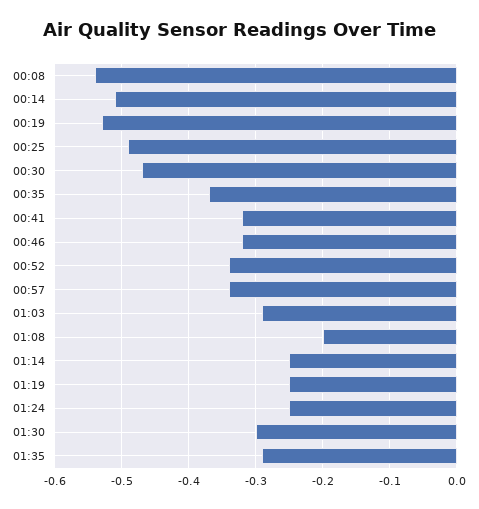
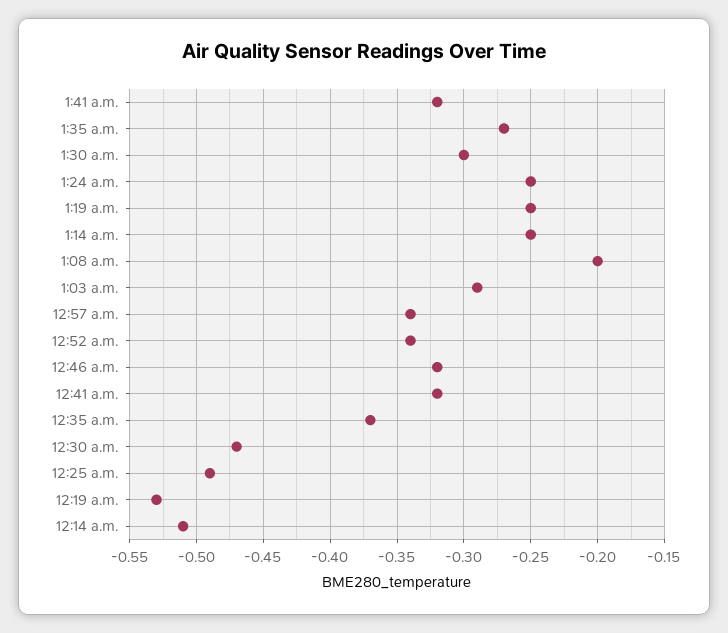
00:08: -0.54 -> none
01:35: -0.29 -> -0.27
1:41 a.m.: none -> -0.32

